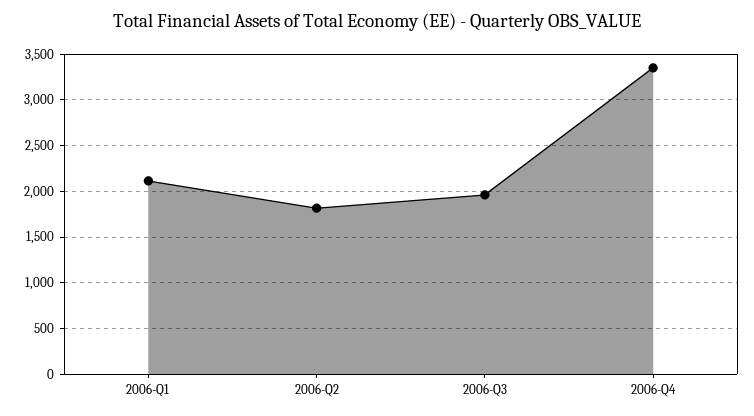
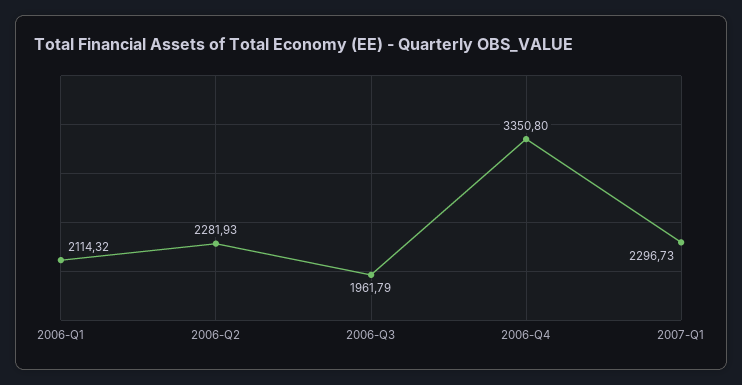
2006-Q2: 1800 -> 2281.93
2007-Q1: none -> 2296.73

